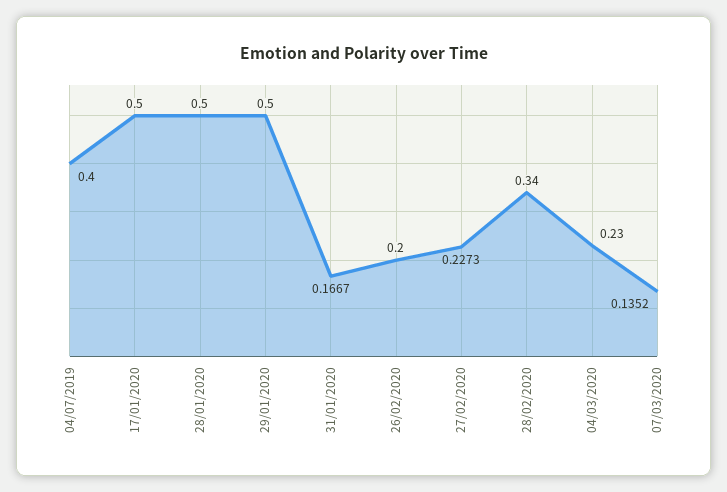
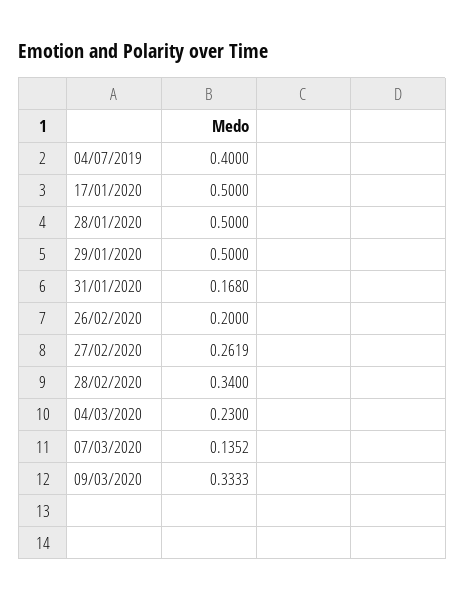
31/01/2020: 0.1667 -> 0.168
27/02/2020: 0.2273 -> 0.2619
09/03/2020: none -> 0.3333

